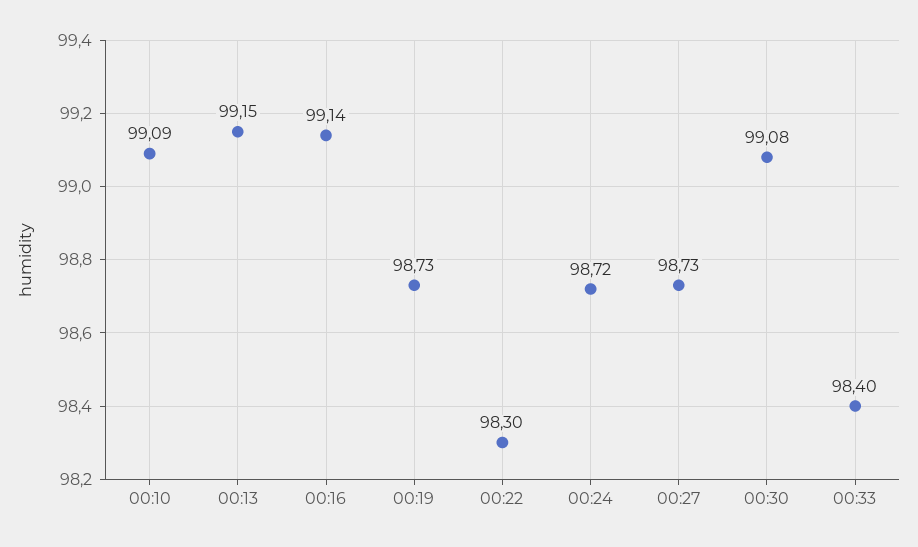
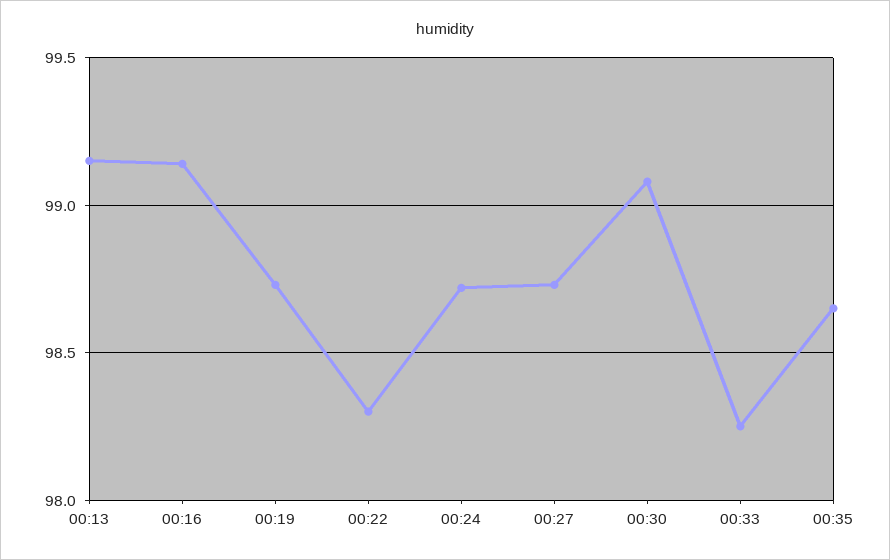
00:10: 99.09 -> none
00:33: 98.4 -> 98.25
00:35: none -> 98.65

